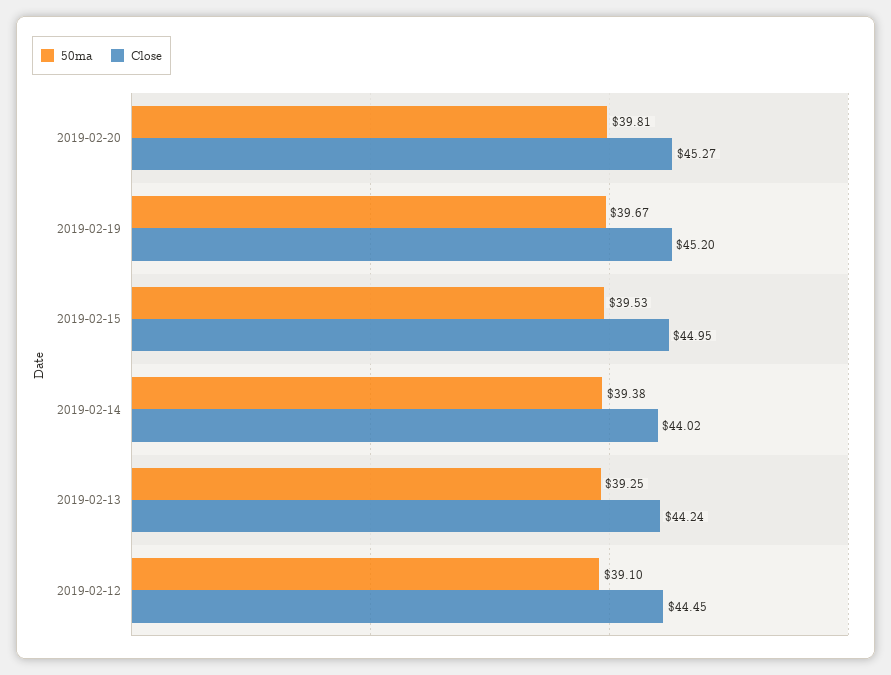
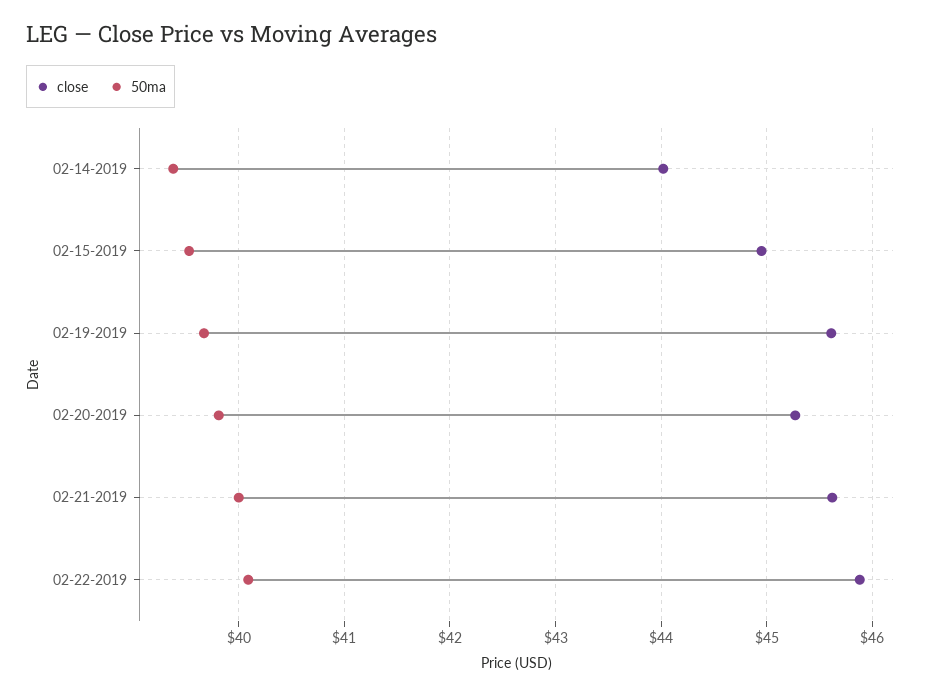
Close, 2019-02-19: 45.2 -> 45.6
50ma, 2019-02-13: 39.25 -> none
Close, 2019-02-13: 44.24 -> none
50ma, 2019-02-12: 39.1 -> none
Close, 2019-02-12: 44.45 -> none
Close, 02-21-2019: none -> 45.6
50ma, 02-21-2019: none -> 40
Close, 02-22-2019: none -> 45.9
50ma, 02-22-2019: none -> 40.1

